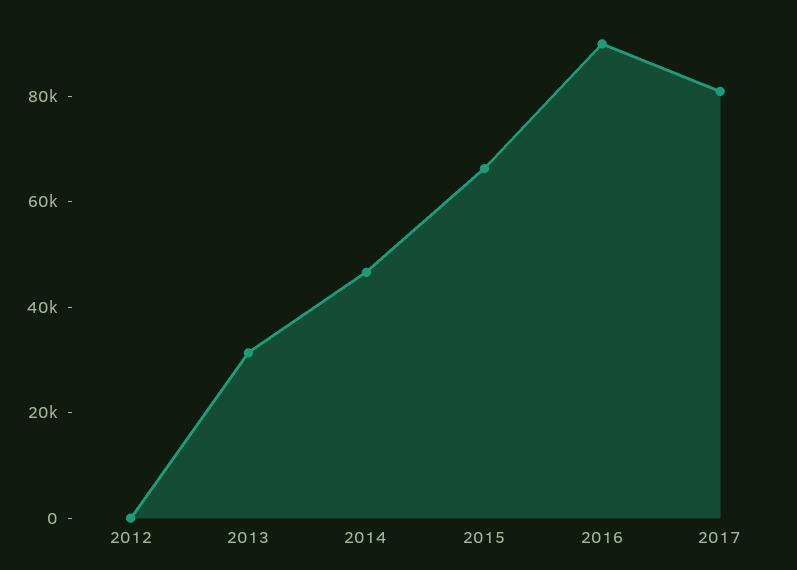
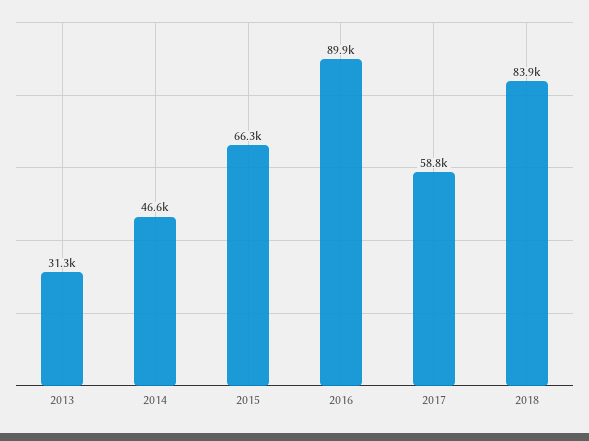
2012: 0 -> none
2017: 80000 -> 58800
2018: none -> 83900

